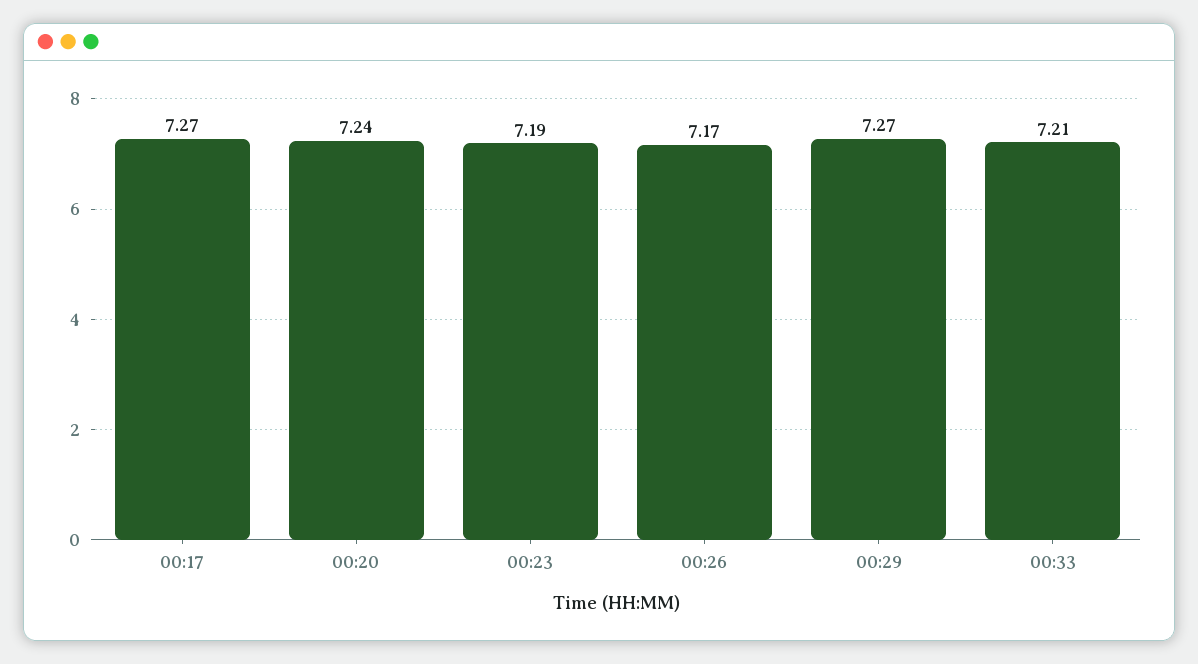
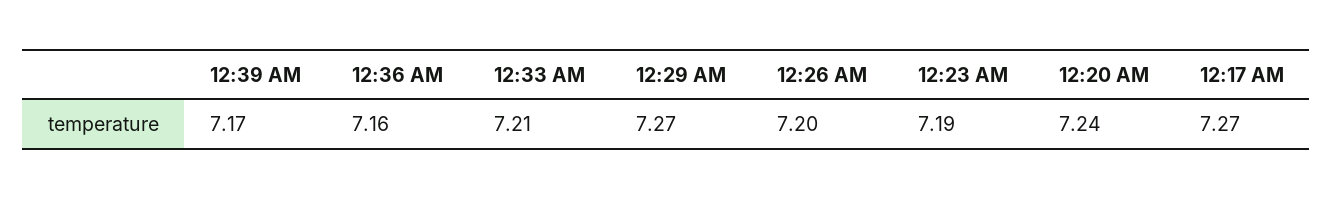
00:26: 7.17 -> 7.2
12:39 AM: none -> 7.17
12:36 AM: none -> 7.16

